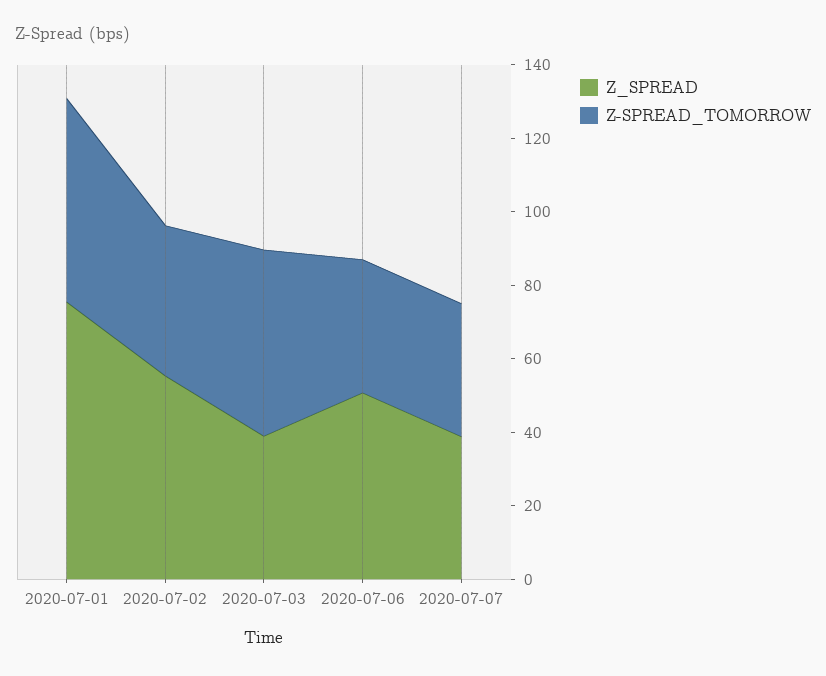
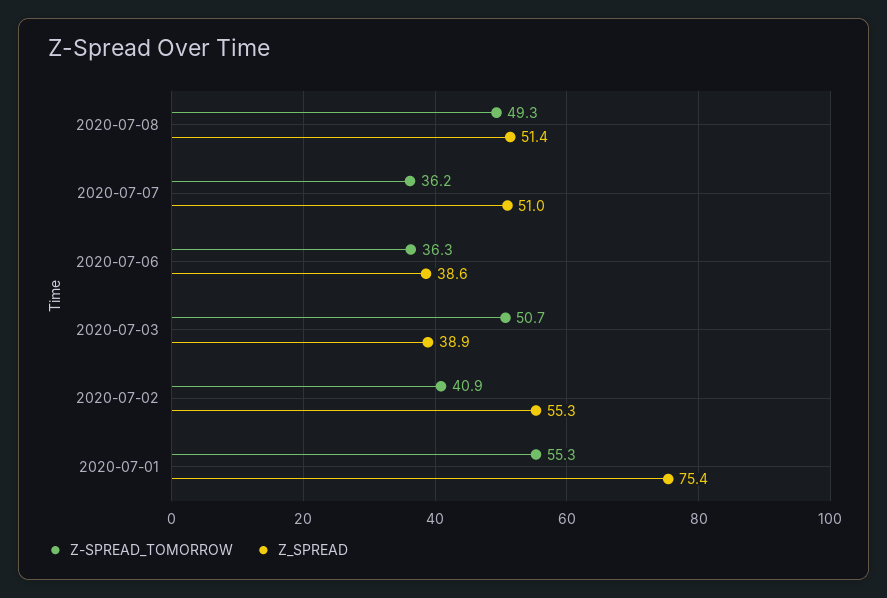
Z_SPREAD, 2020-07-06: 50 -> 38.6
Z_SPREAD, 2020-07-07: 40 -> 51
Z-SPREAD_TOMORROW, 2020-07-08: none -> 49.3
Z_SPREAD, 2020-07-08: none -> 51.4

